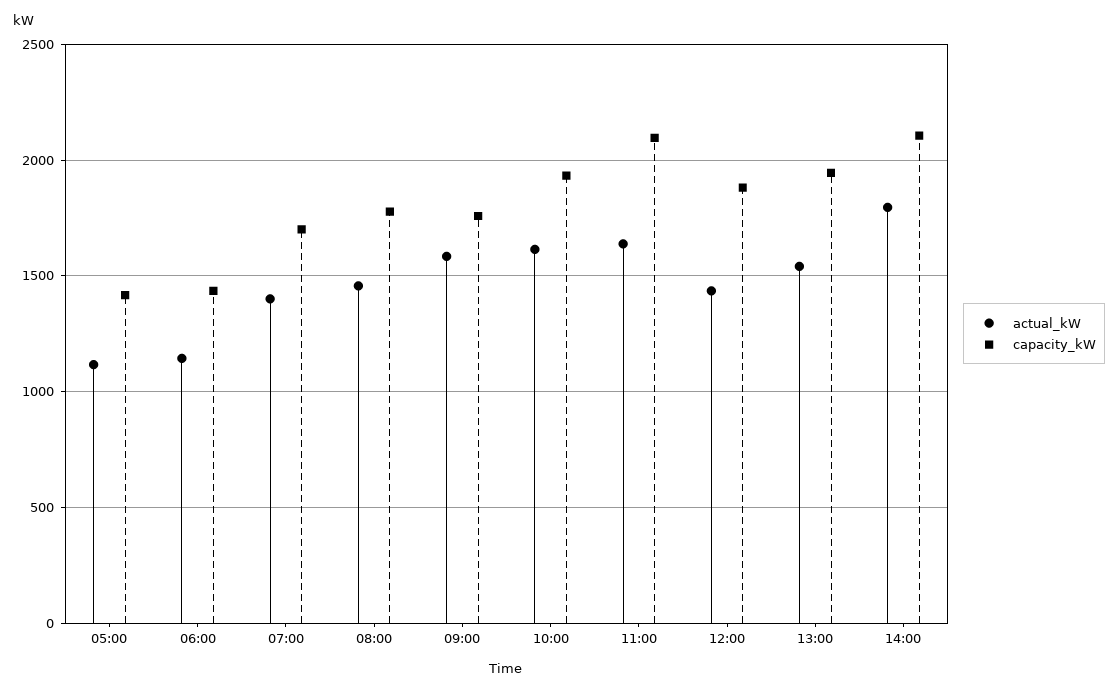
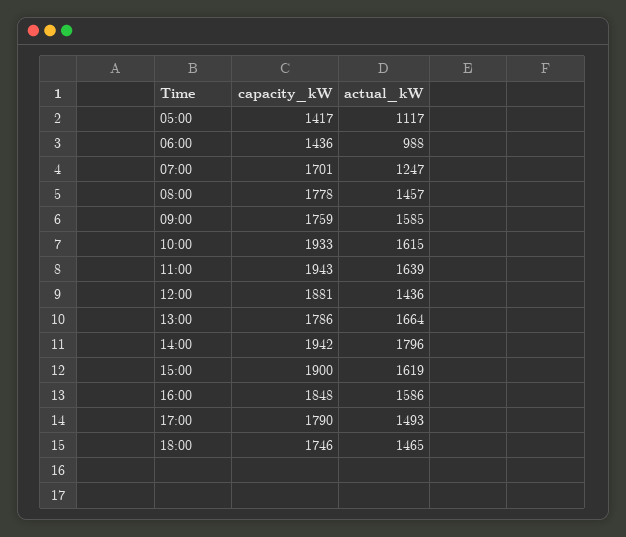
actual_kW, 06:00: 1150 -> 988
actual_kW, 07:00: 1400 -> 1247
capacity_kW, 11:00: 2100 -> 1943
actual_kW, 13:00: 1550 -> 1664
capacity_kW, 13:00: 1950 -> 1786
capacity_kW, 14:00: 2100 -> 1942
capacity_kW, 15:00: none -> 1900
actual_kW, 15:00: none -> 1619
capacity_kW, 16:00: none -> 1848
actual_kW, 16:00: none -> 1586
capacity_kW, 17:00: none -> 1790
actual_kW, 17:00: none -> 1493
capacity_kW, 18:00: none -> 1746
actual_kW, 18:00: none -> 1465

